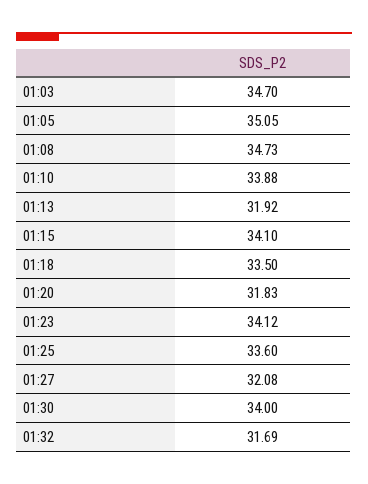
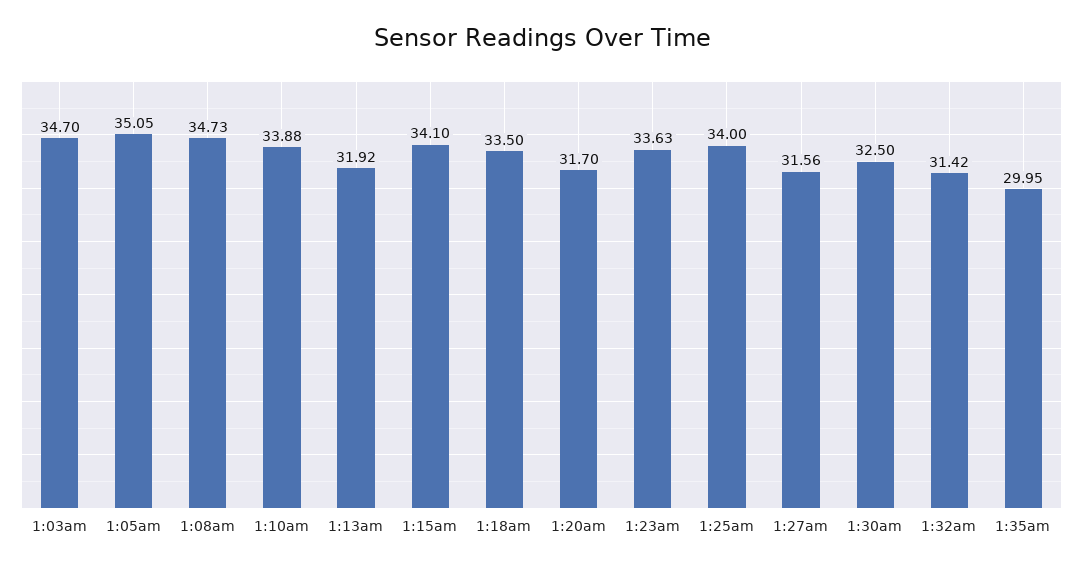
01:20: 31.83 -> 31.7
01:23: 34.12 -> 33.63
01:25: 33.6 -> 34
01:27: 32.08 -> 31.56
01:30: 34 -> 32.5
01:32: 31.69 -> 31.42
1:35am: none -> 29.95

